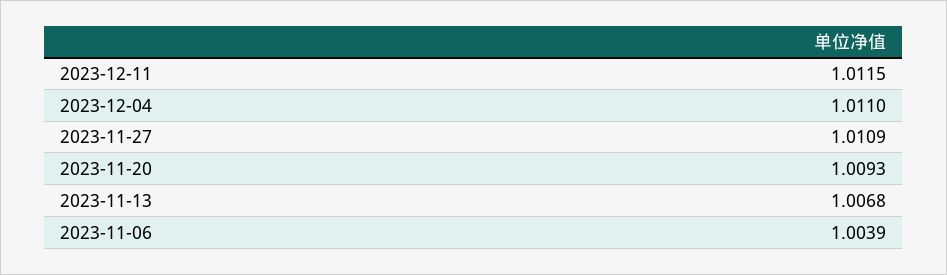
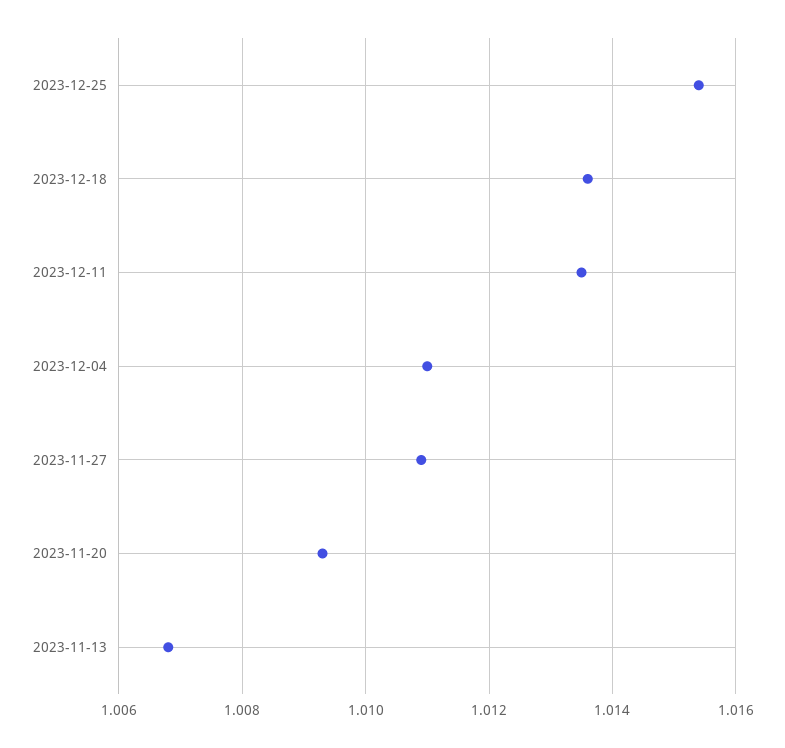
2023-12-11: 1.0115 -> 1.0135
2023-11-06: 1.0039 -> none
2023-12-25: none -> 1.0155
2023-12-18: none -> 1.0135

